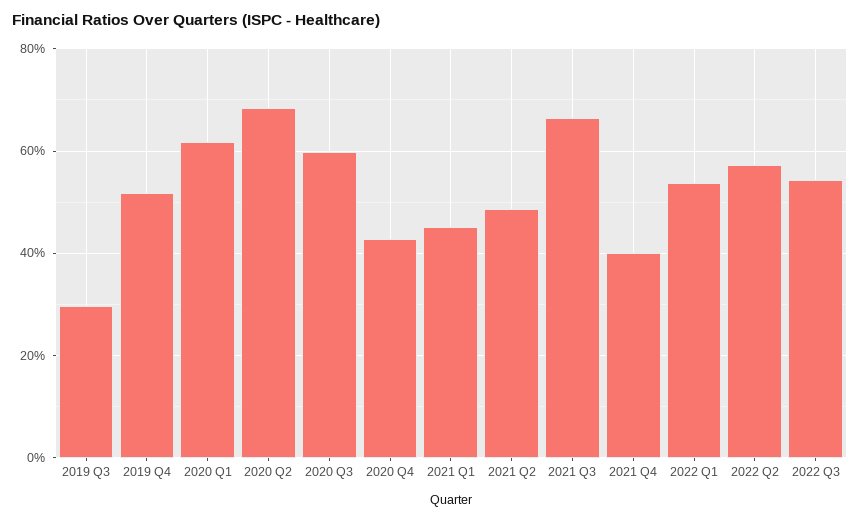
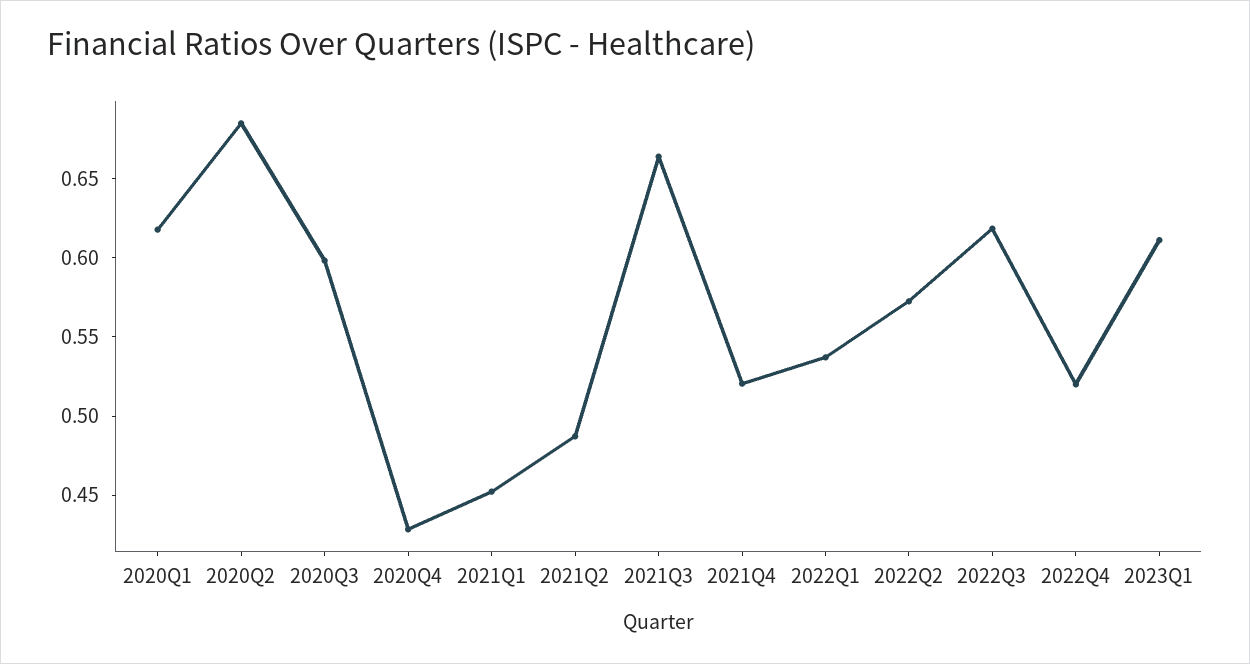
2019 Q3: 0.3 -> none
2019 Q4: 0.52 -> none
2021 Q4: 0.4 -> 0.52
2022 Q3: 0.54 -> 0.62
2022Q4: none -> 0.52
2023Q1: none -> 0.61

